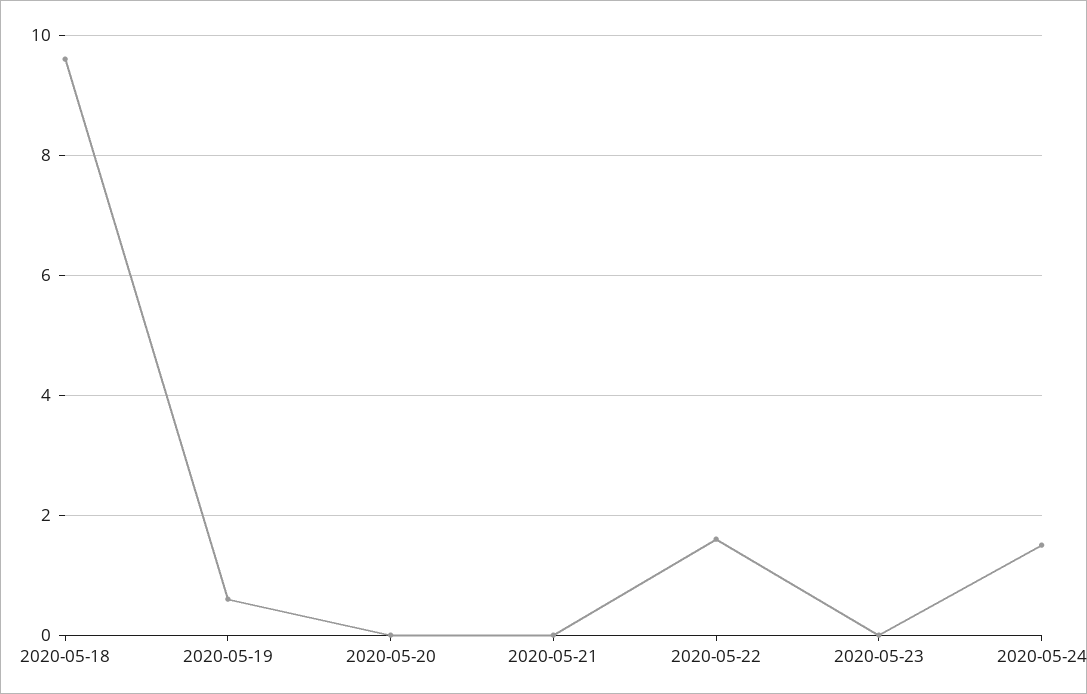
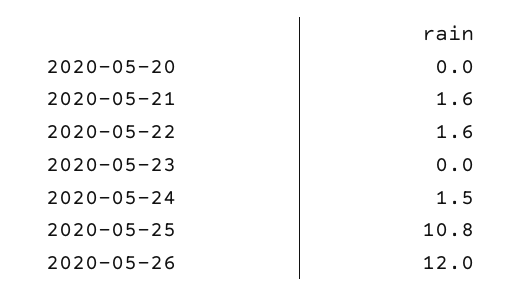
2020-05-18: 9.5 -> none
2020-05-19: 0.5 -> none
2020-05-21: 0 -> 1.6
2020-05-25: none -> 10.8
2020-05-26: none -> 12

